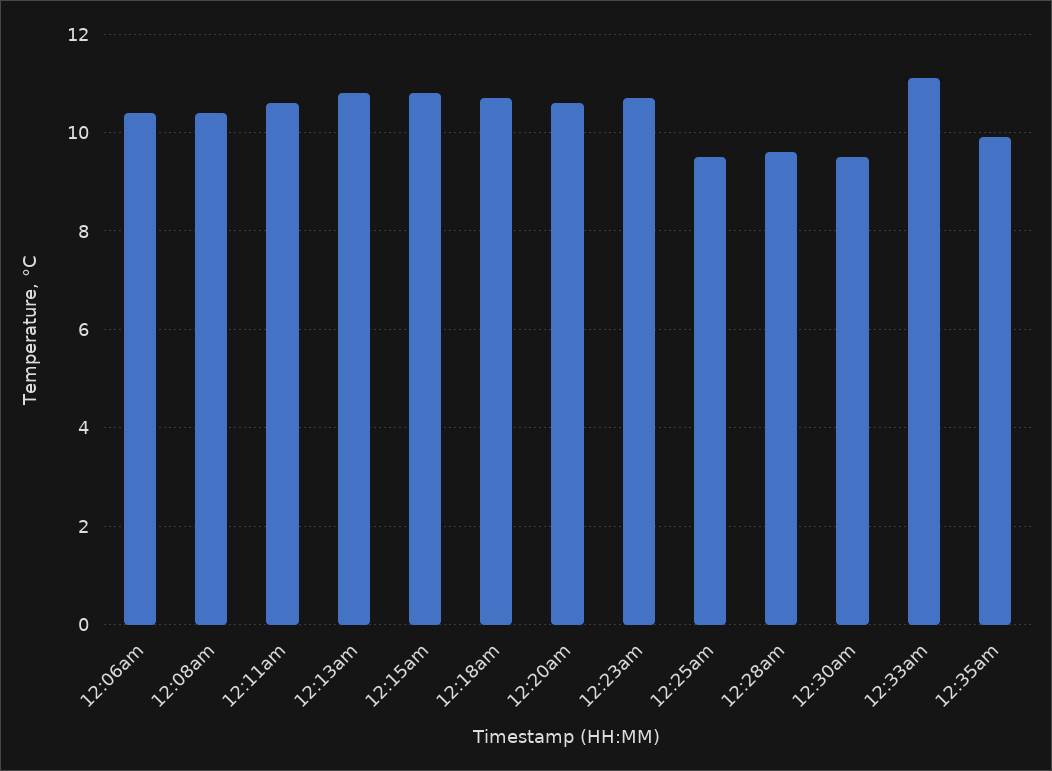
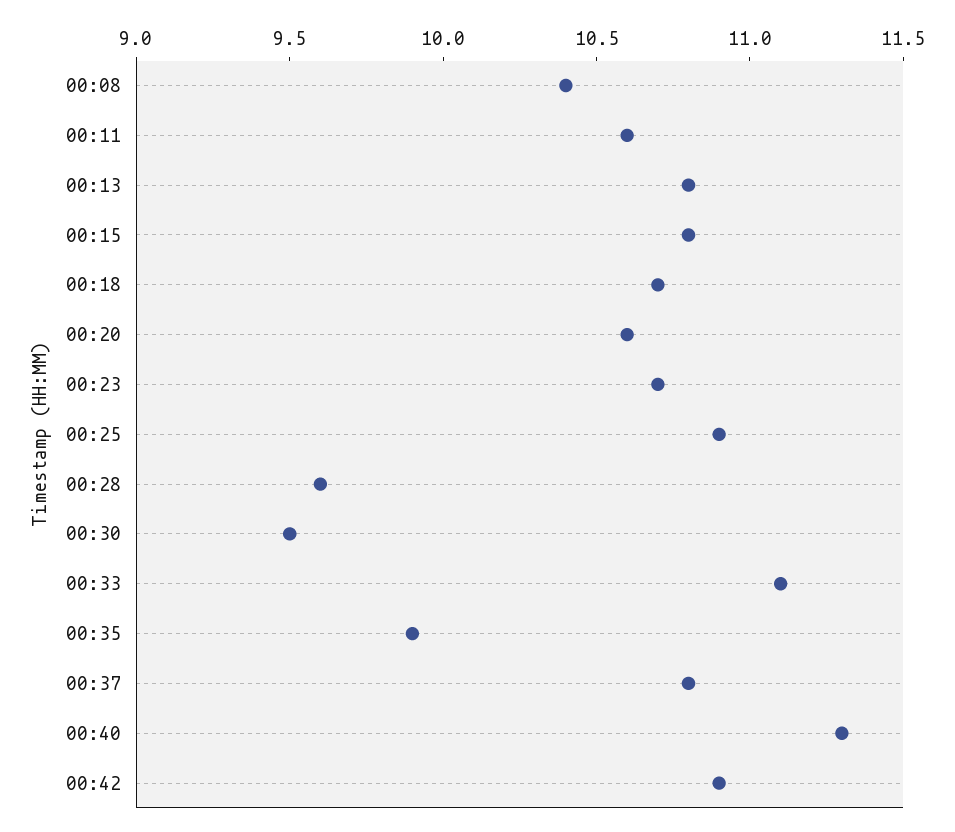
12:06am: 10.5 -> none
12:25am: 9.5 -> 10.9
00:37: none -> 10.8
00:40: none -> 11.3
00:42: none -> 10.9

